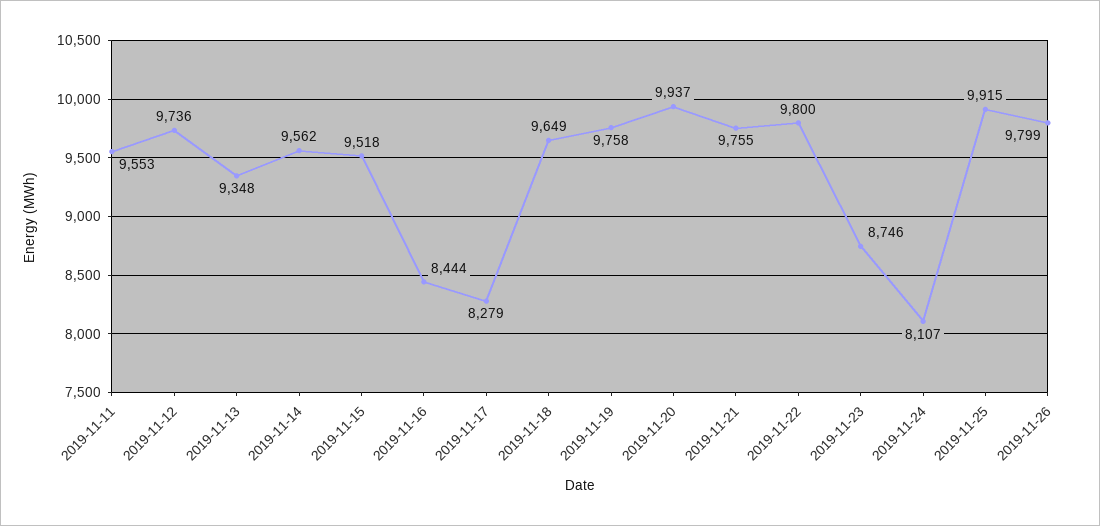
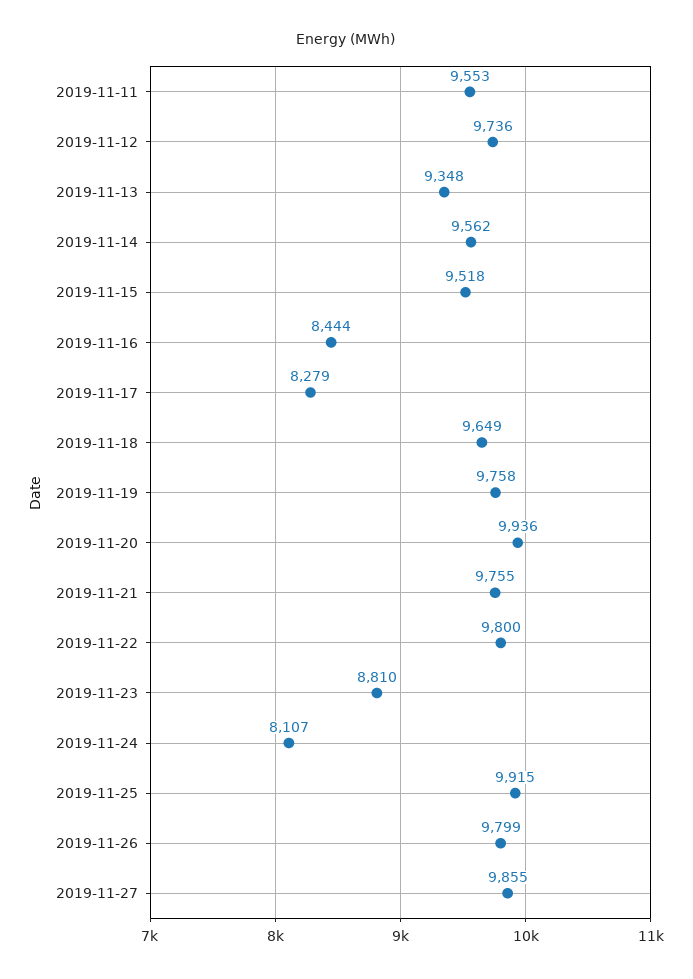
2019-11-20: 9937 -> 9936
2019-11-23: 8746 -> 8810
2019-11-27: none -> 9855

